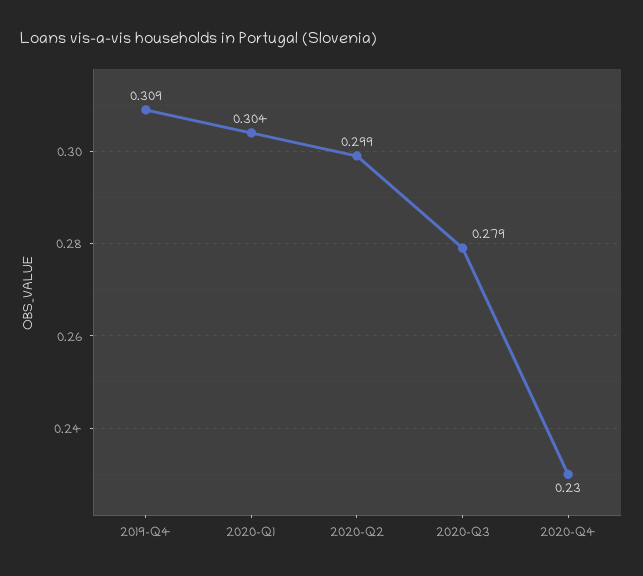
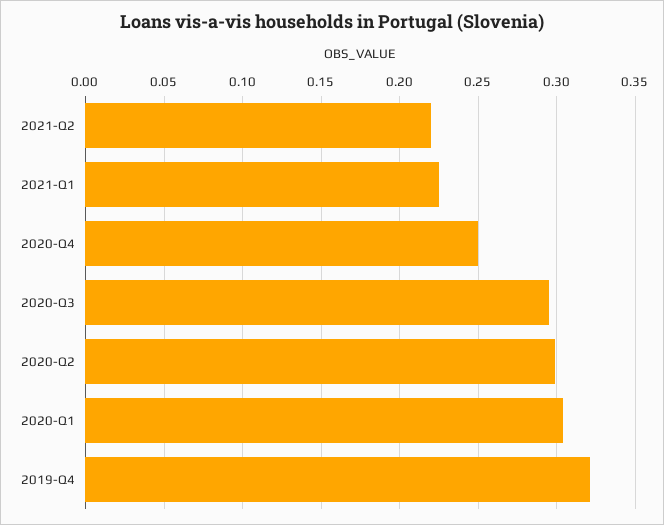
2019-Q4: 0.309 -> 0.32
2020-Q3: 0.279 -> 0.295
2020-Q4: 0.23 -> 0.25
2021-Q2: none -> 0.22
2021-Q1: none -> 0.225

